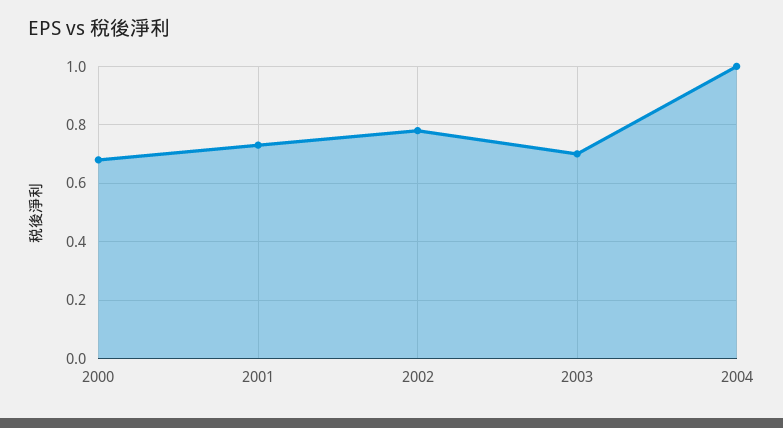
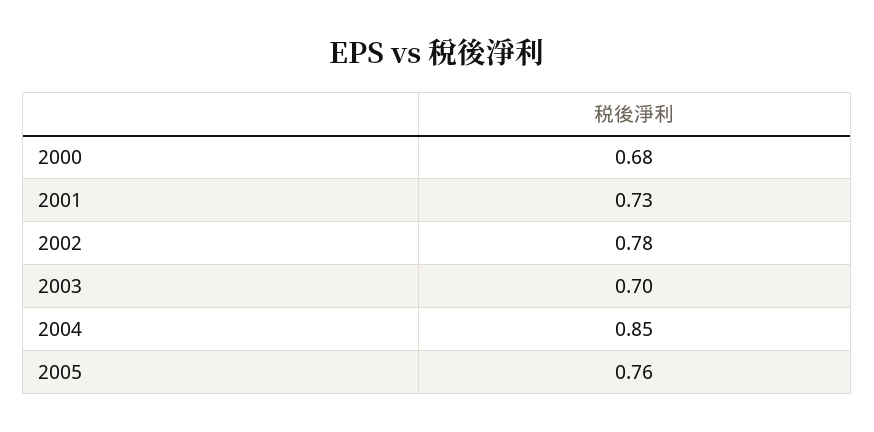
2004: 1 -> 0.85
2005: none -> 0.76

